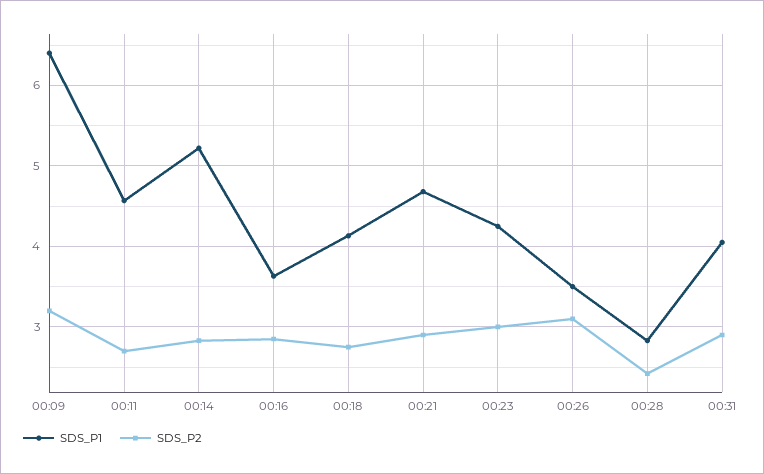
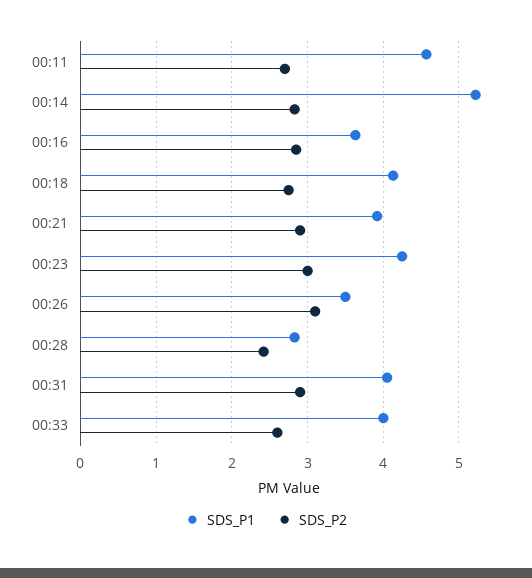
SDS_P1, 00:09: 6.4 -> none
SDS_P2, 00:09: 3.2 -> none
SDS_P1, 00:21: 4.7 -> 3.9
SDS_P1, 00:33: none -> 4
SDS_P2, 00:33: none -> 2.6

